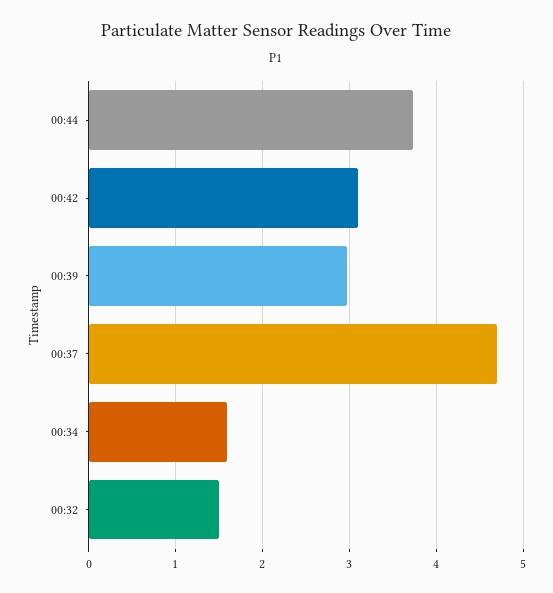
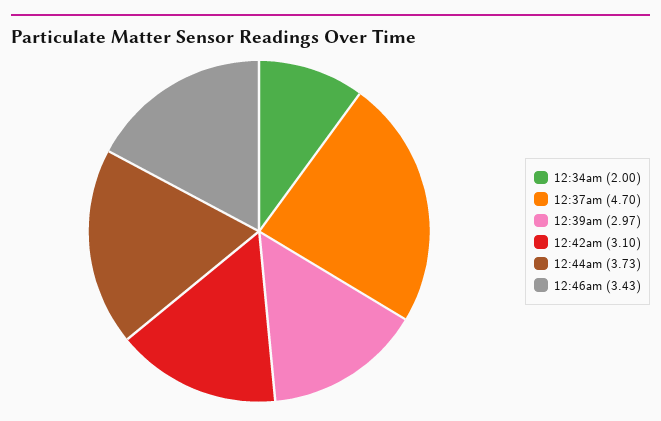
00:34: 1.6 -> 2
00:32: 1.5 -> none
12:46am: none -> 3.43

